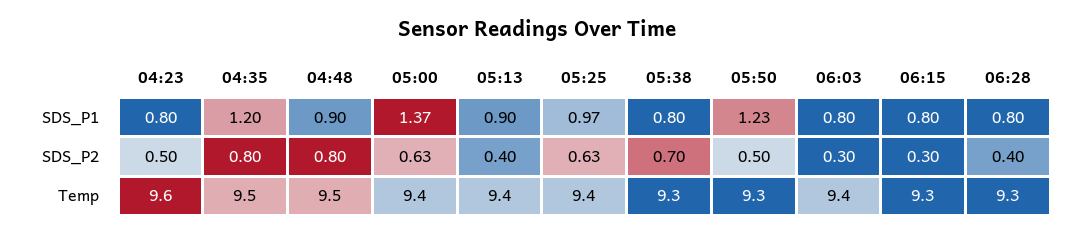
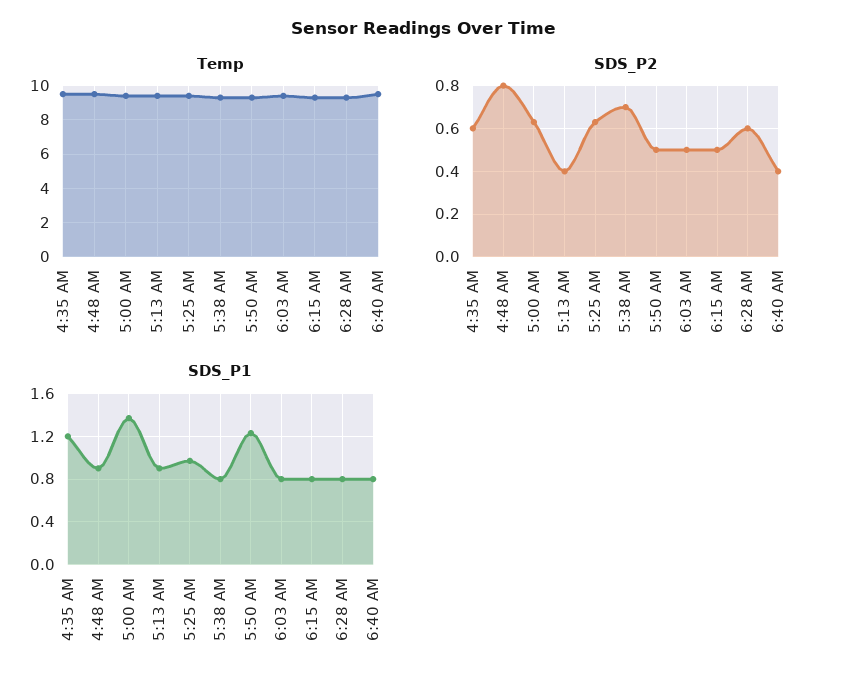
SDS_P1, 04:23: 0.8 -> none
SDS_P2, 04:23: 0.5 -> none
SDS_P2, 04:35: 0.8 -> 0.6
SDS_P2, 06:03: 0.3 -> 0.5
SDS_P2, 06:15: 0.3 -> 0.5
SDS_P2, 06:28: 0.4 -> 0.6
Temp, 04:23: 9.6 -> none
Temp, 6:40 AM: none -> 9.5
SDS_P2, 6:40 AM: none -> 0.4
SDS_P1, 6:40 AM: none -> 0.8

